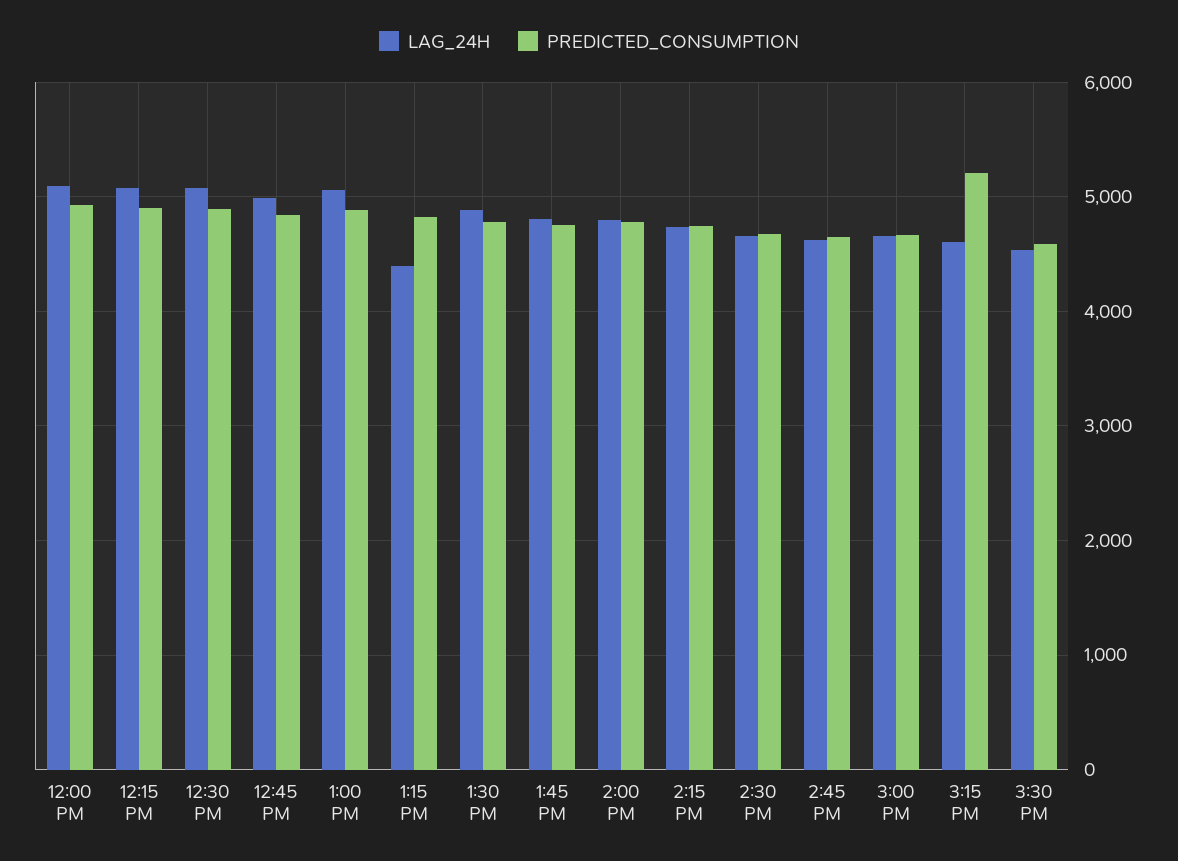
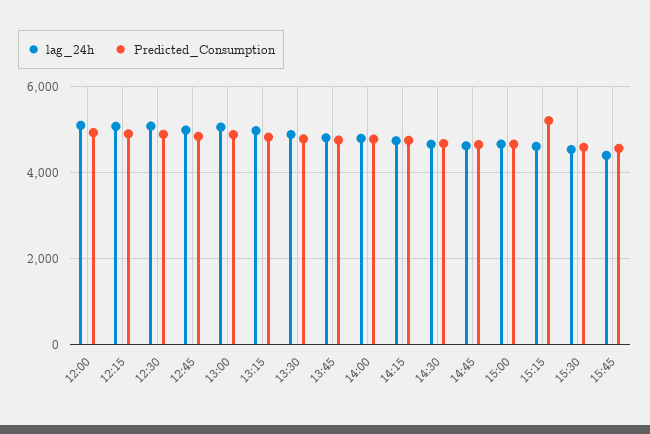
LAG_24H, 1:15 PM: 4400 -> 5000
LAG_24H, 15:45: none -> 4400
PREDICTED_CONSUMPTION, 15:45: none -> 4600

